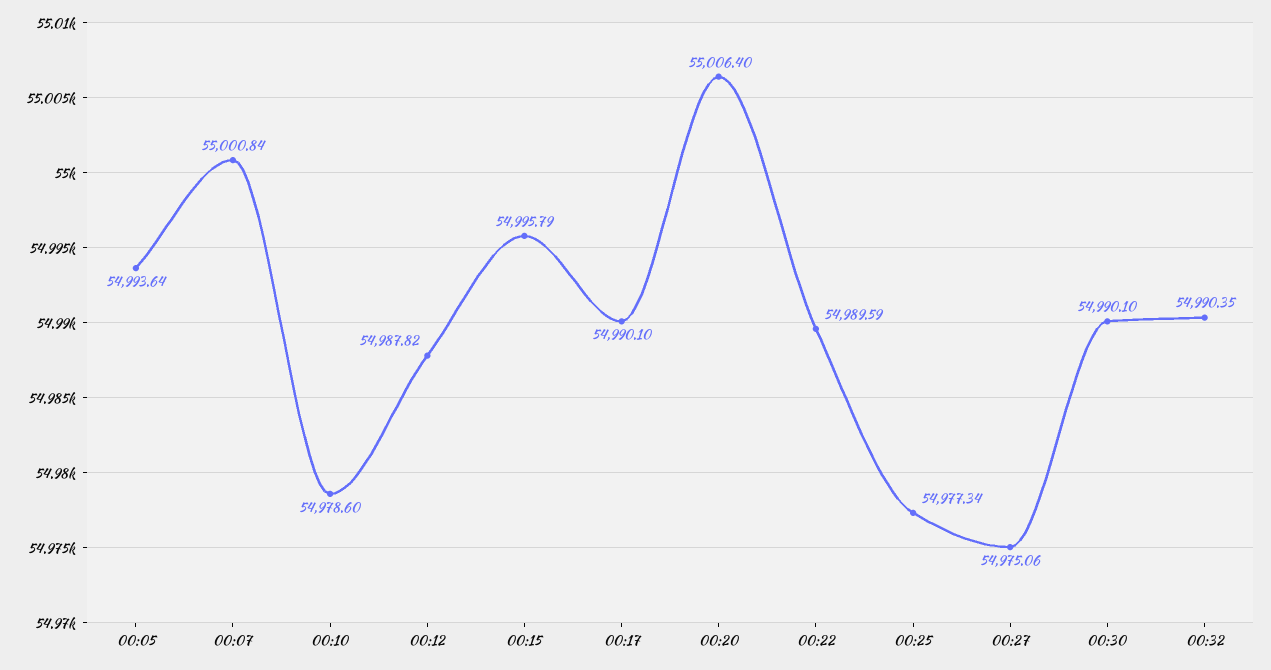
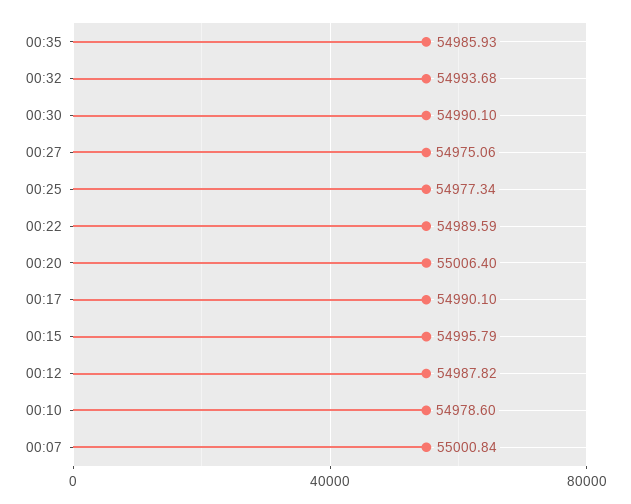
00:05: 54993.64 -> none
00:32: 54990.35 -> 54993.68
00:35: none -> 54985.93

